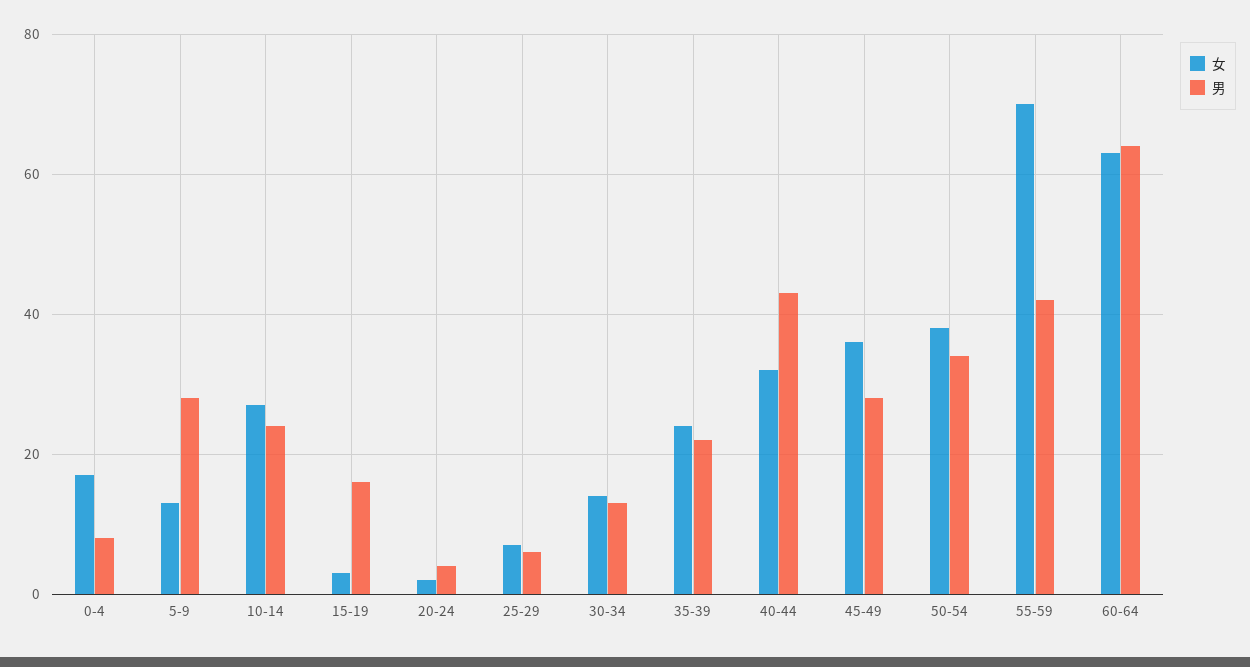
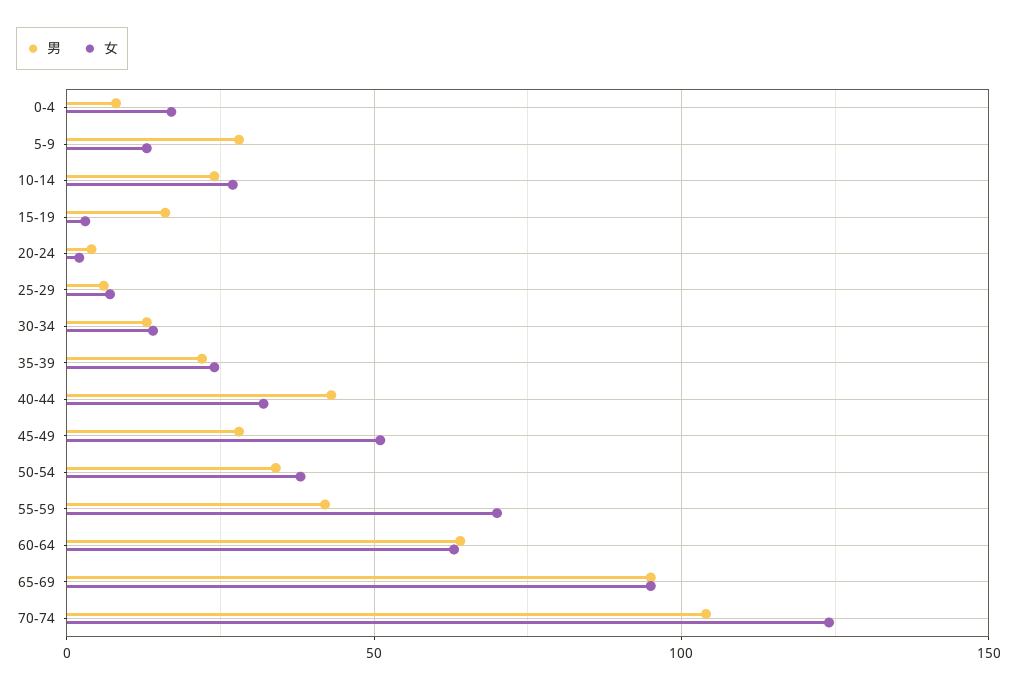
女, 45-49: 35 -> 50
男, 65-69: none -> 95
女, 65-69: none -> 95
男, 70-74: none -> 105
女, 70-74: none -> 125

